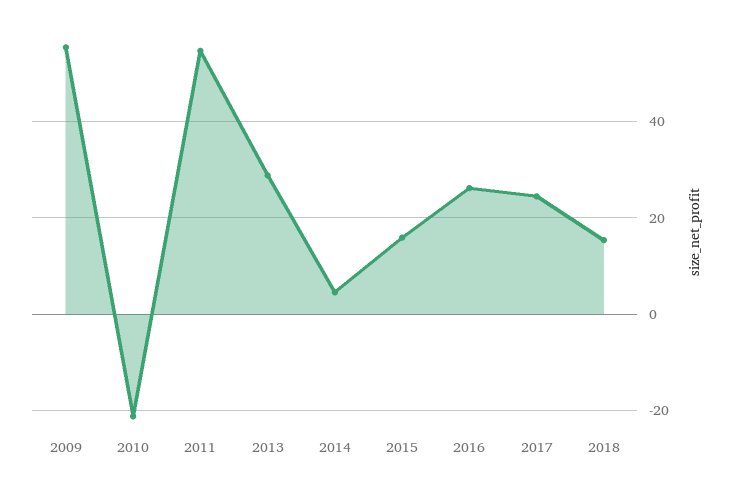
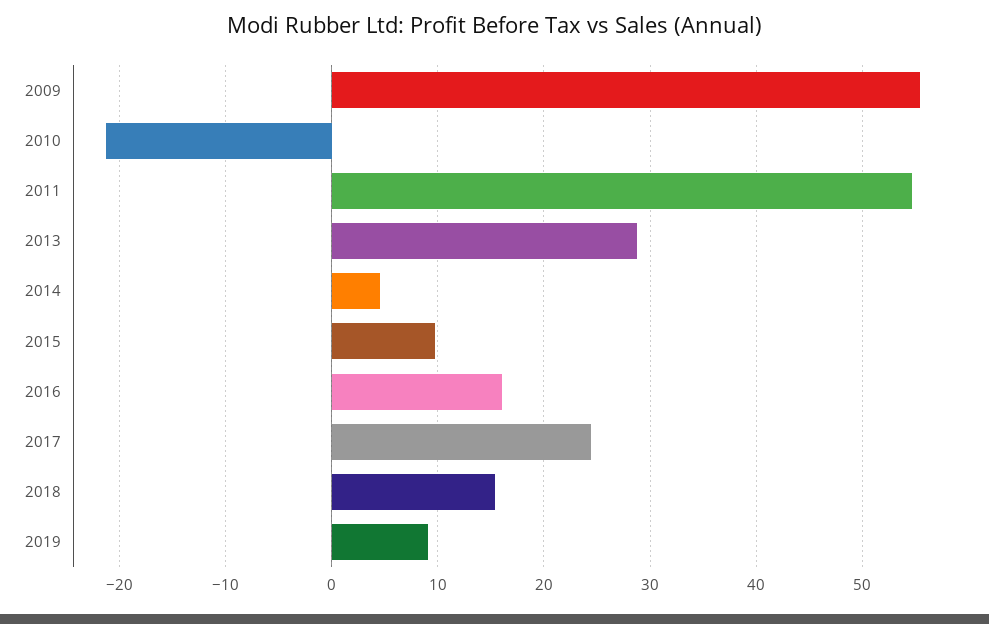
2015: 16 -> 10
2016: 26 -> 16
2019: none -> 9

